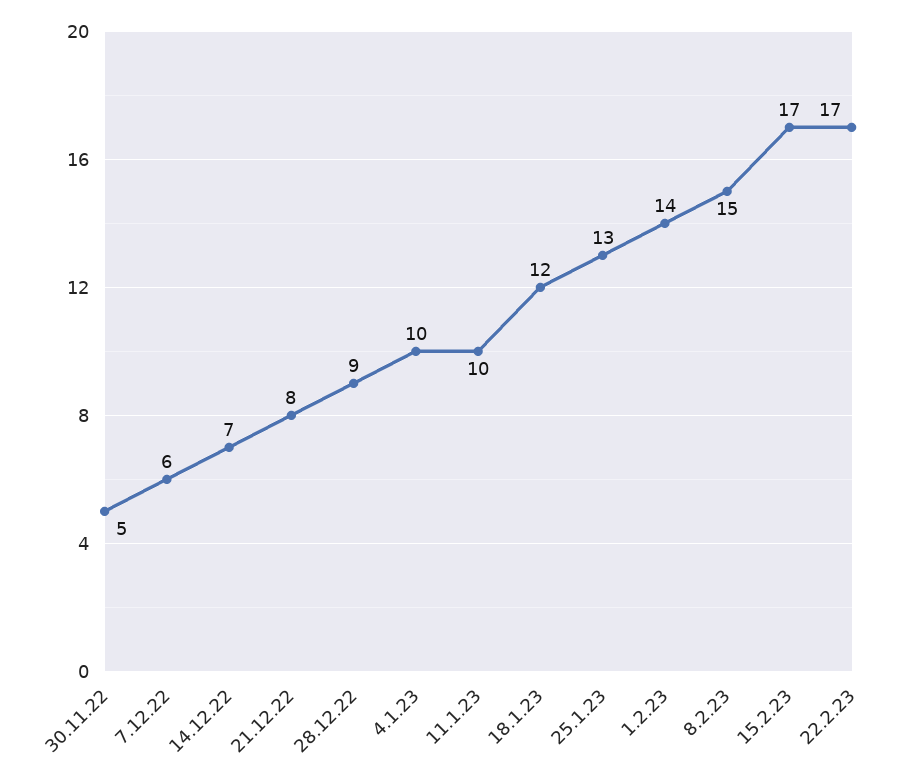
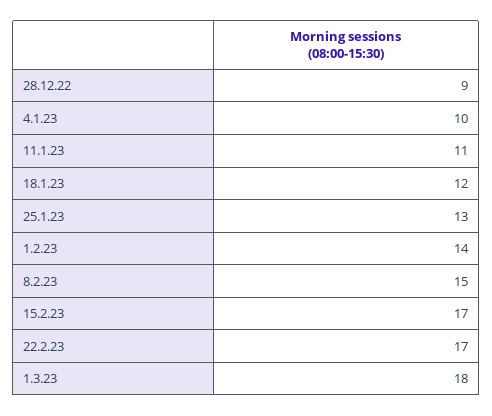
30.11.22: 5 -> none
7.12.22: 6 -> none
14.12.22: 7 -> none
21.12.22: 8 -> none
11.1.23: 10 -> 11
1.3.23: none -> 18

